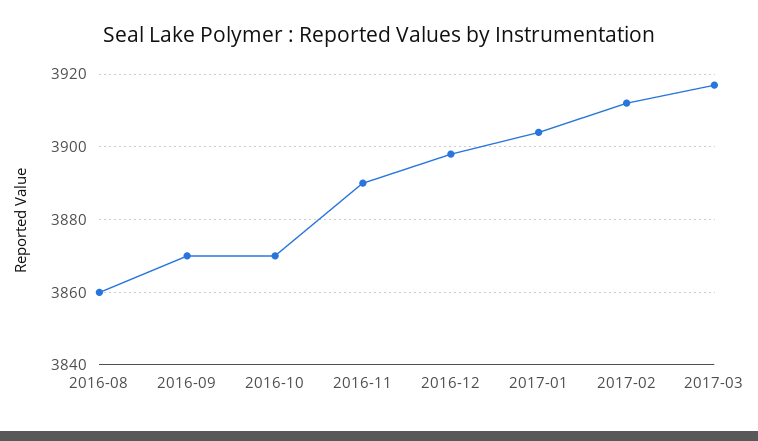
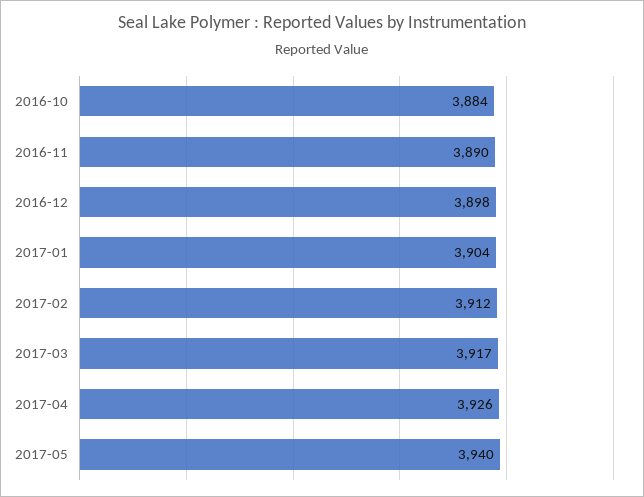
2016-08: 3860 -> none
2016-09: 3870 -> none
2016-10: 3870 -> 3884
2017-04: none -> 3926
2017-05: none -> 3940

